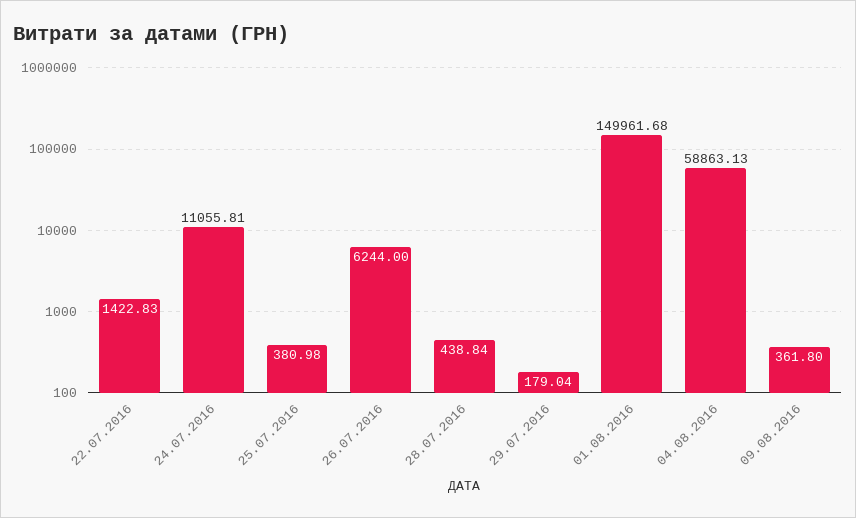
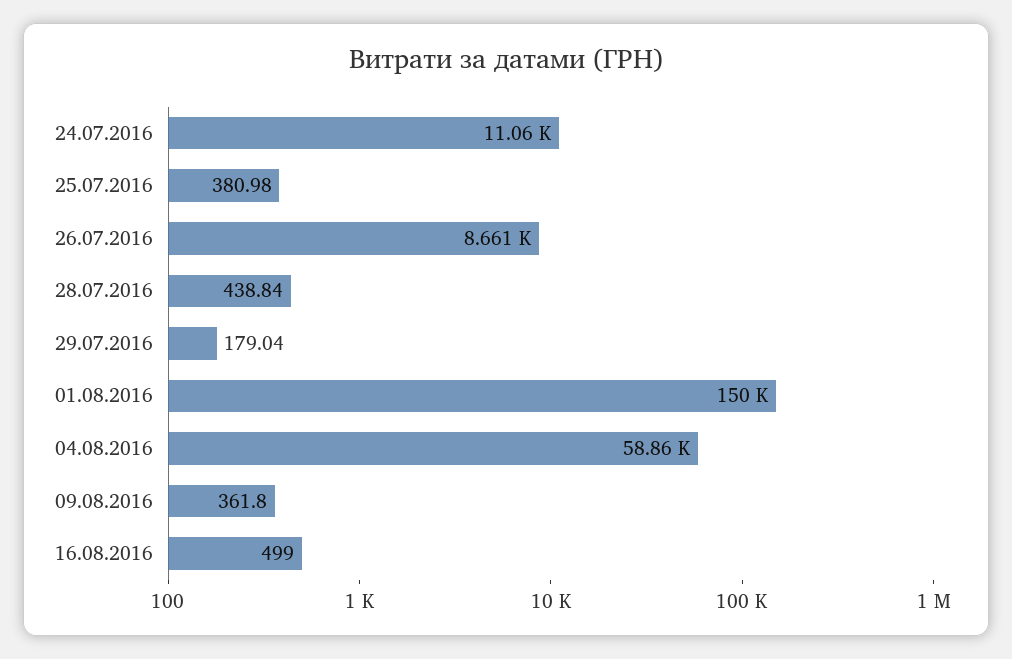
22.07.2016: 1422.83 -> none
26.07.2016: 6244 -> 8661
16.08.2016: none -> 499

